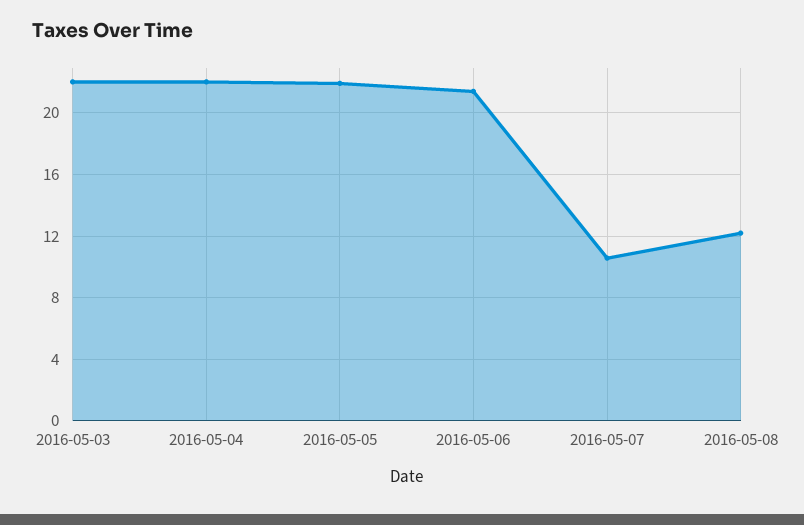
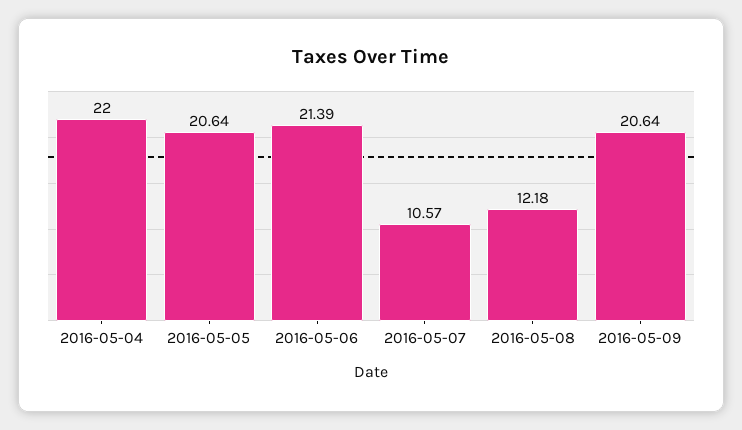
2016-05-03: 22 -> none
2016-05-05: 22 -> 20.64
2016-05-09: none -> 20.64

